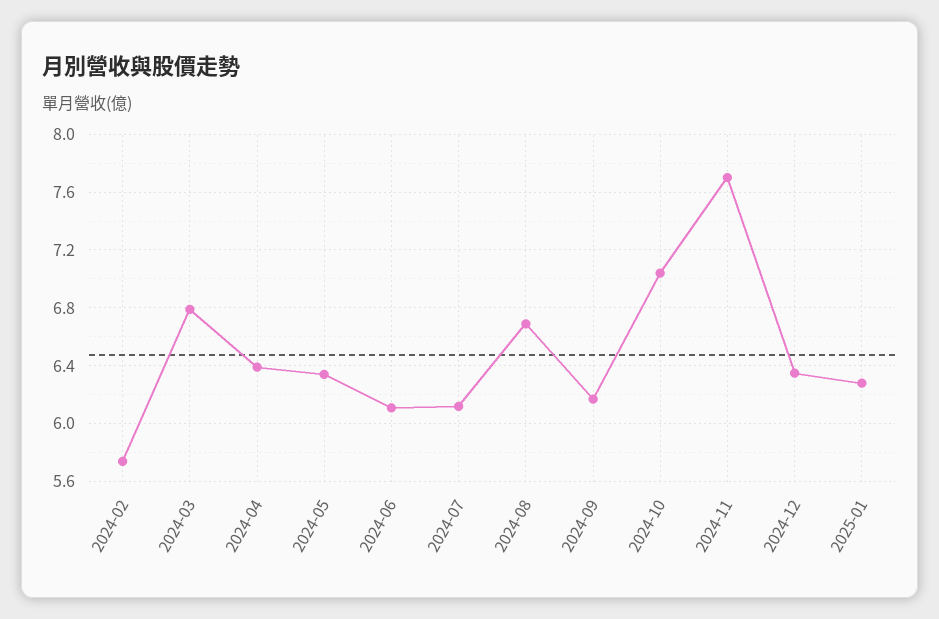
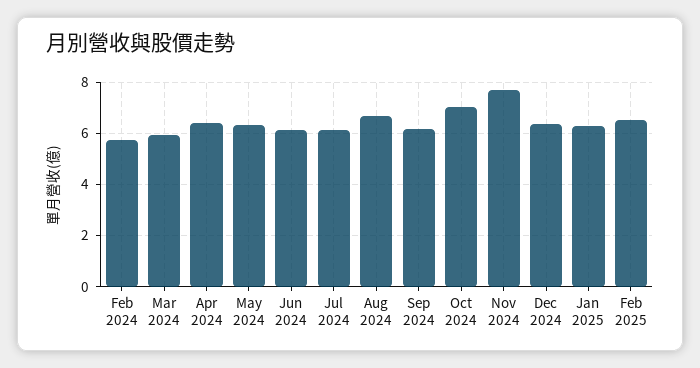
2024-03: 6.8 -> 6
Feb 2025: none -> 6.5

